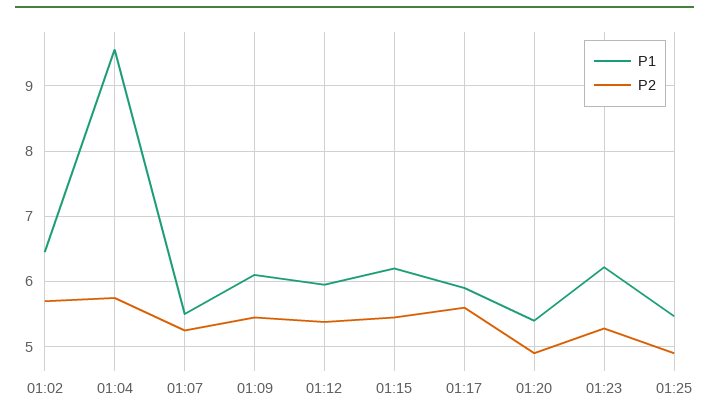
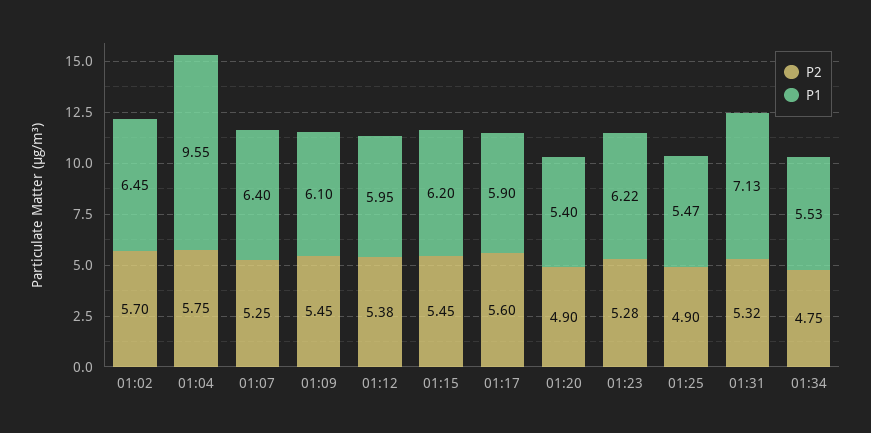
P1, 01:07: 5.5 -> 6.4
P2, 01:31: none -> 5.32
P1, 01:31: none -> 7.13
P2, 01:34: none -> 4.75
P1, 01:34: none -> 5.53

